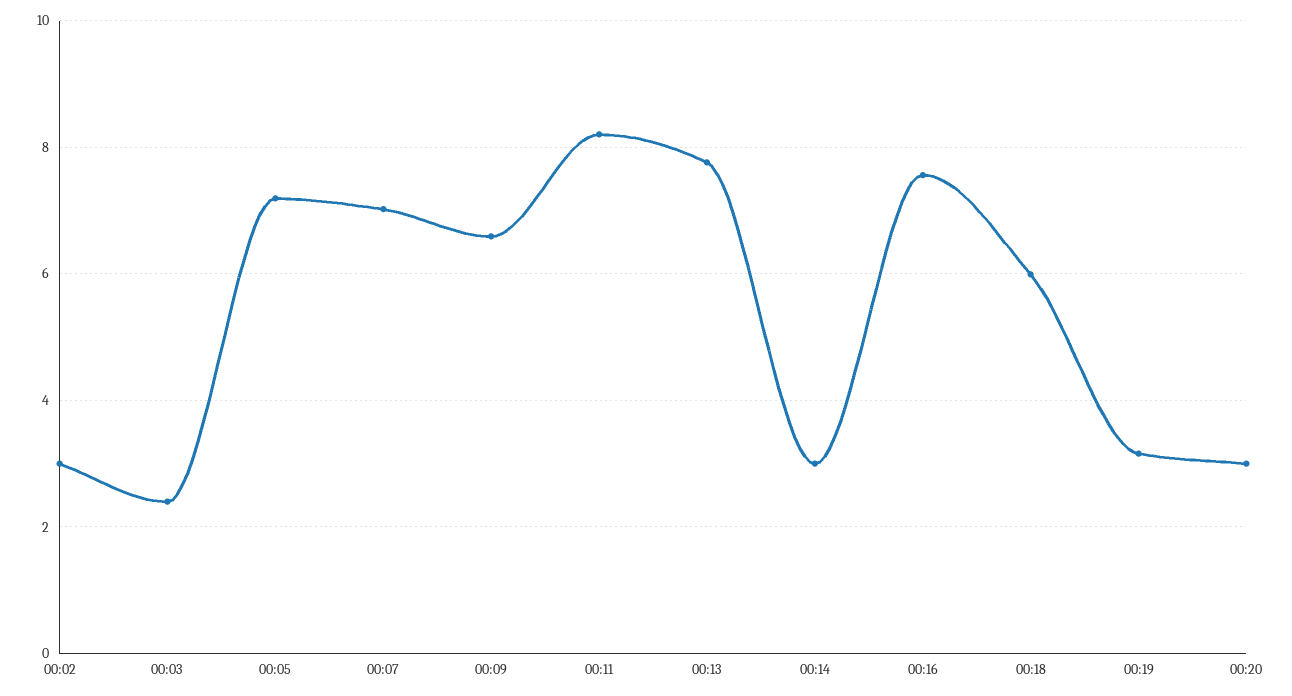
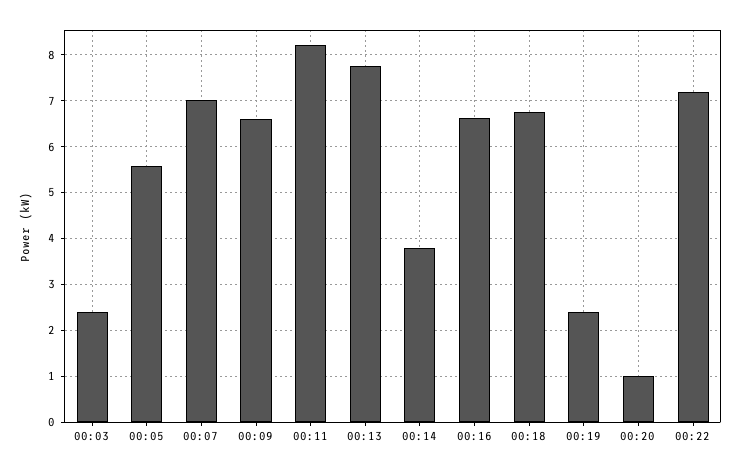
00:02: 3 -> none
00:05: 7.2 -> 5.6
00:14: 3 -> 3.8
00:16: 7.6 -> 6.6
00:18: 6 -> 6.8
00:19: 3.2 -> 2.4
00:20: 3 -> 1
00:22: none -> 7.2

